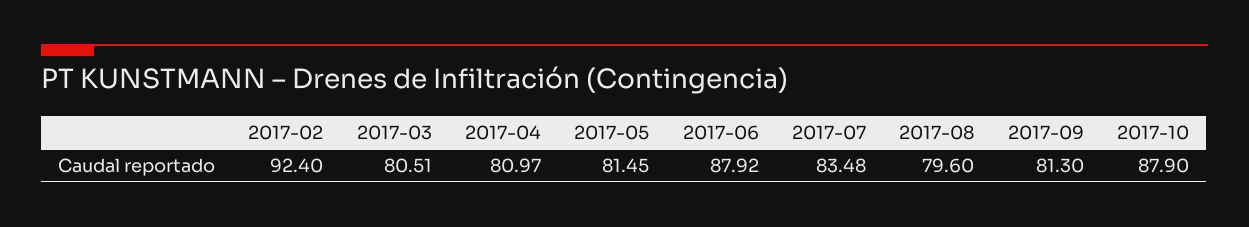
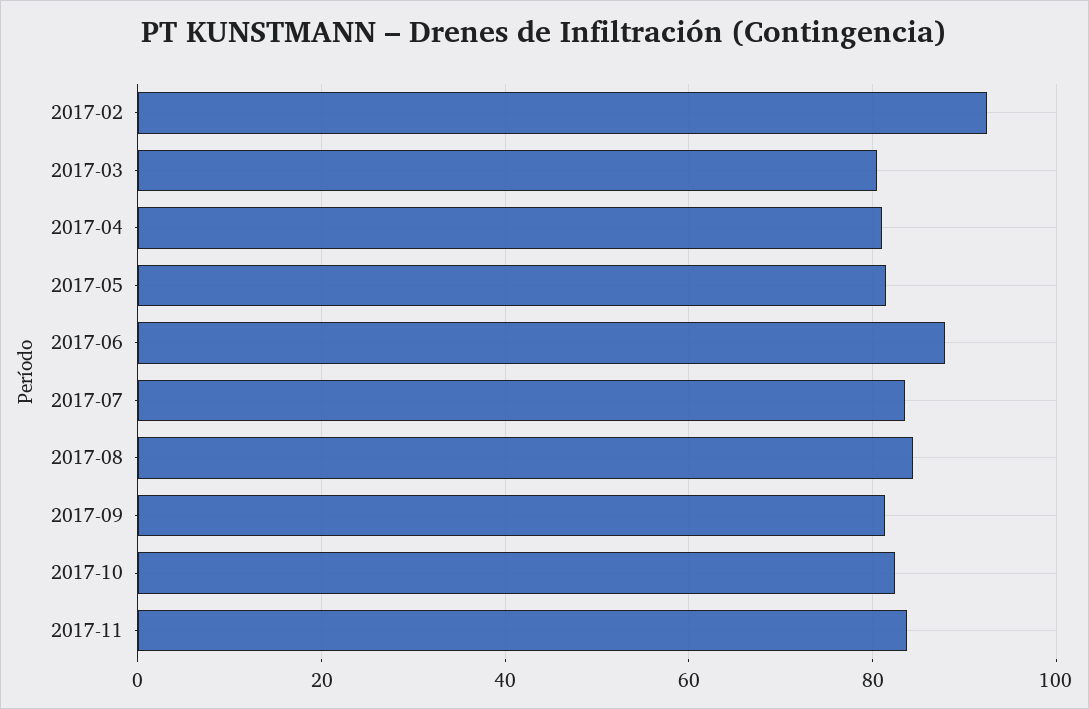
2017-08: 79.6 -> 84
2017-10: 87.9 -> 82
2017-11: none -> 84

